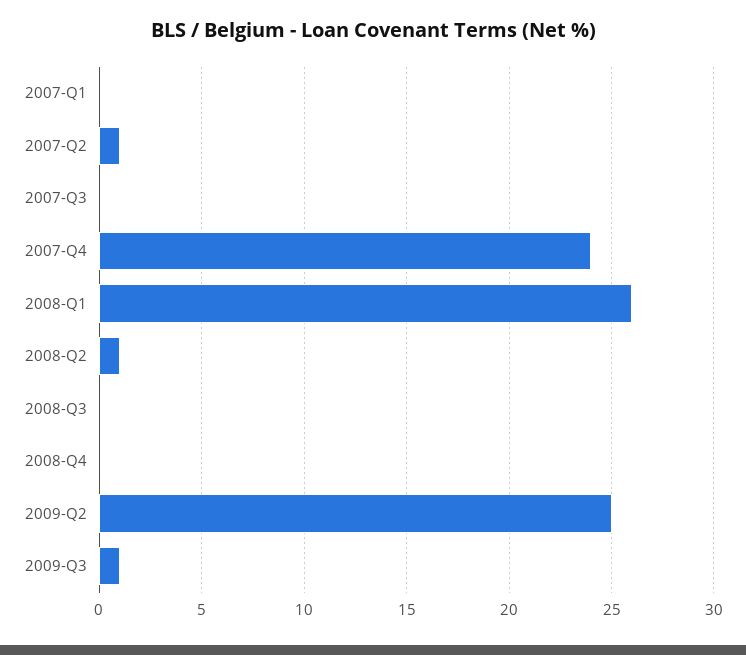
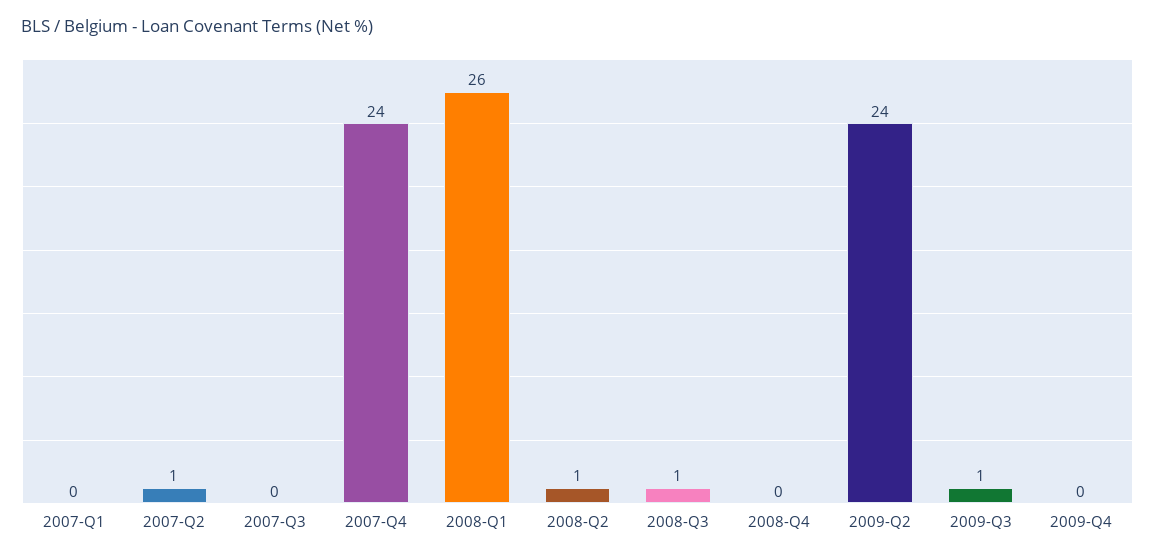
2008-Q3: 0 -> 1
2009-Q2: 25 -> 24
2009-Q4: none -> 0

